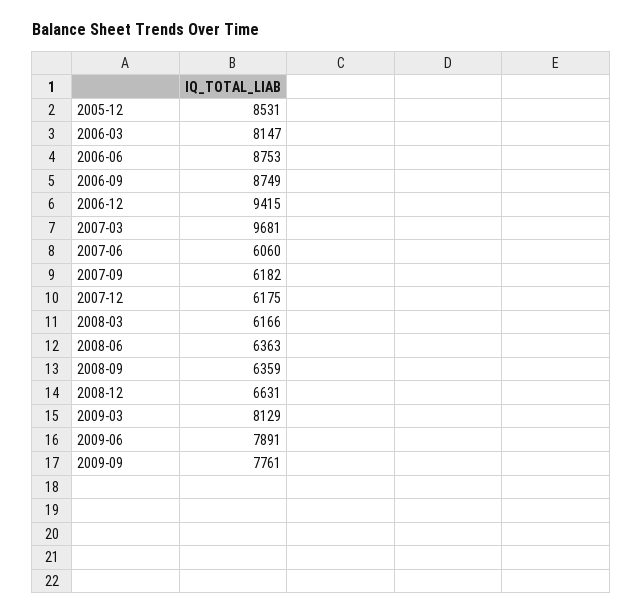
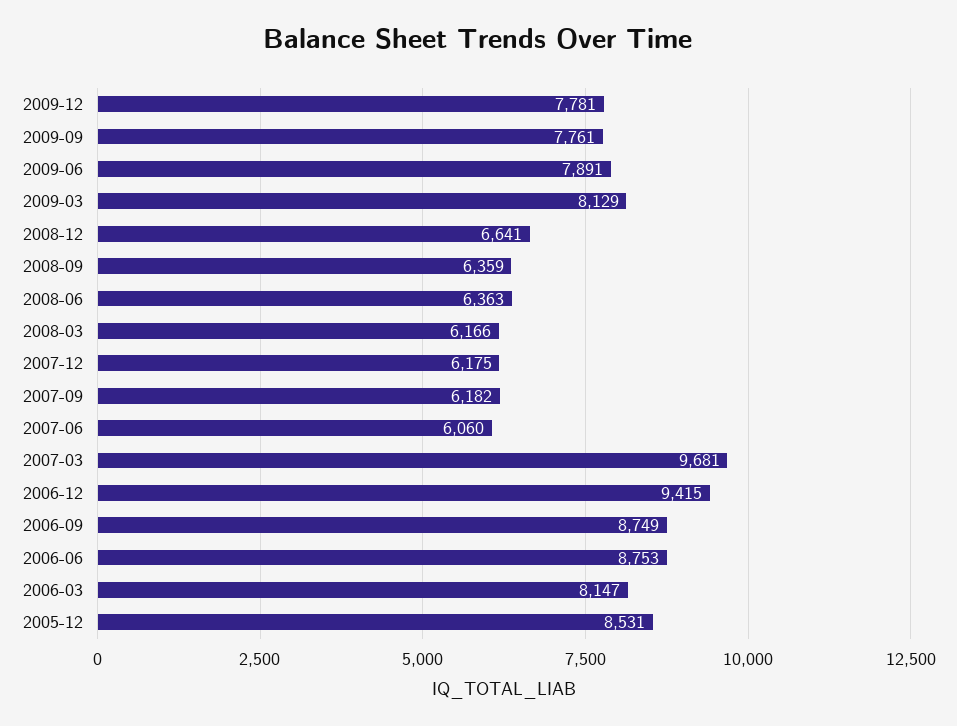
2008-12: 6631 -> 6641
2009-12: none -> 7781

